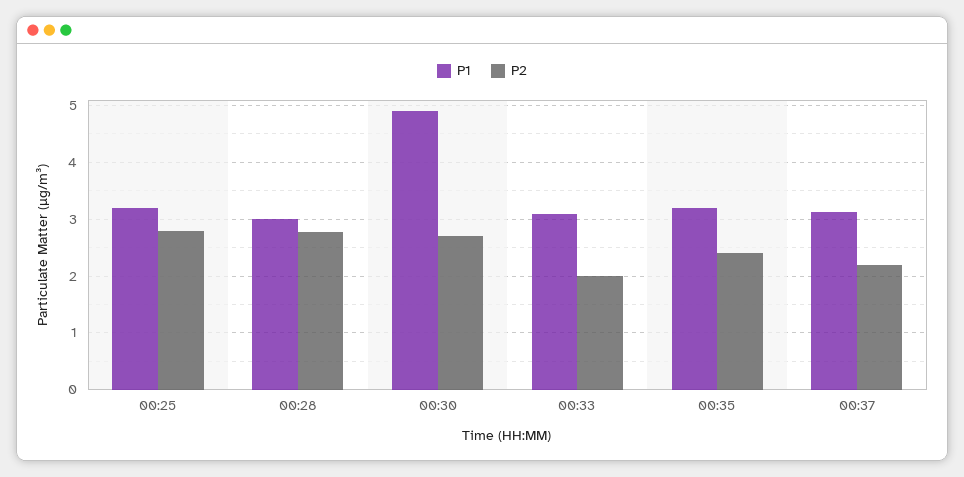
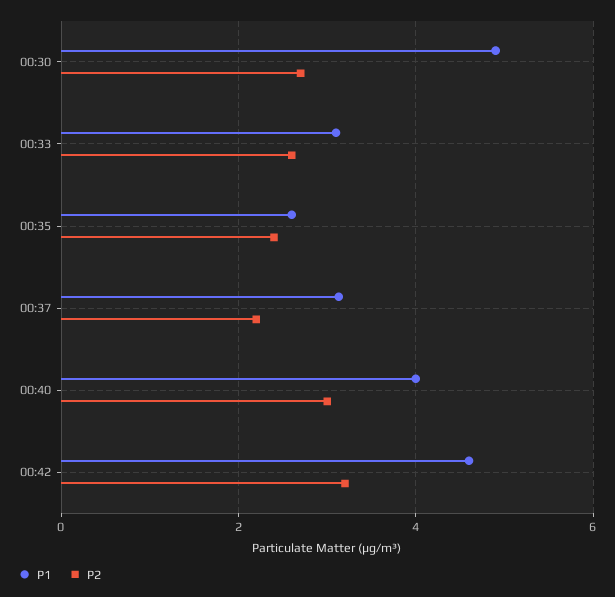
P1, 00:25: 3.2 -> none
P2, 00:25: 2.8 -> none
P1, 00:28: 3 -> none
P2, 00:28: 2.8 -> none
P2, 00:33: 2 -> 2.6
P1, 00:35: 3.2 -> 2.6
P1, 00:40: none -> 4
P2, 00:40: none -> 3
P1, 00:42: none -> 4.6
P2, 00:42: none -> 3.2

